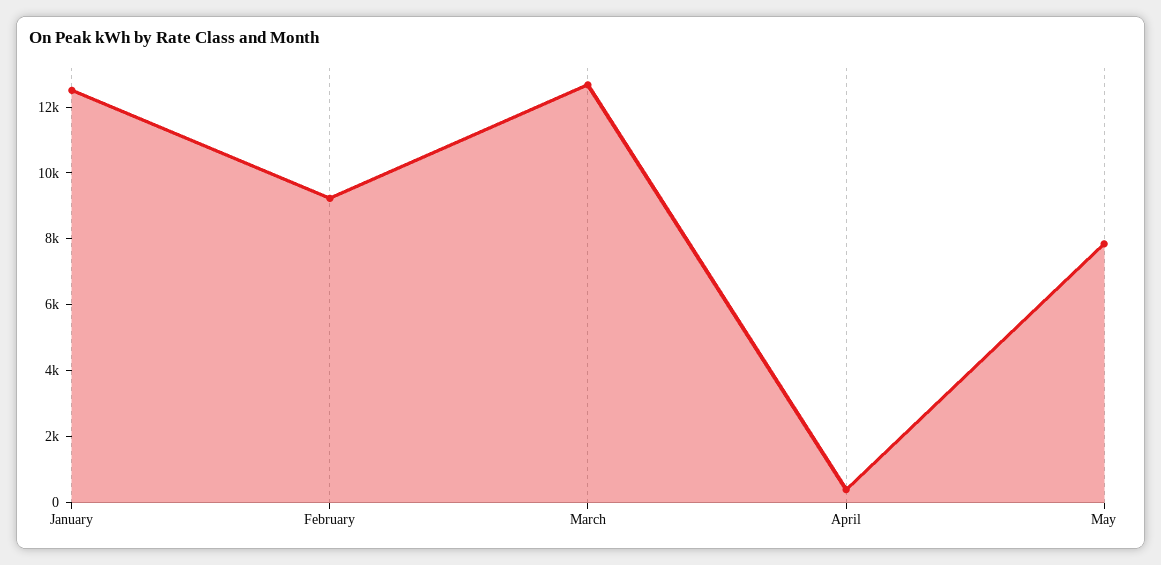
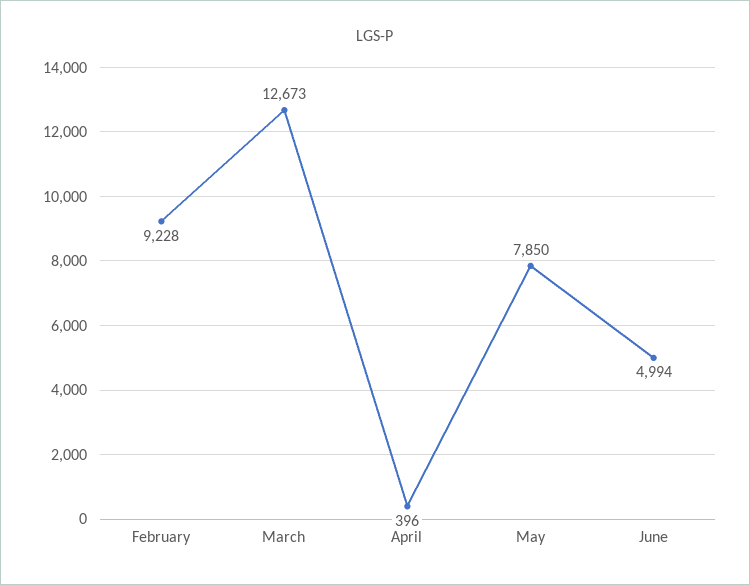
January: 12500 -> none
June: none -> 4994

